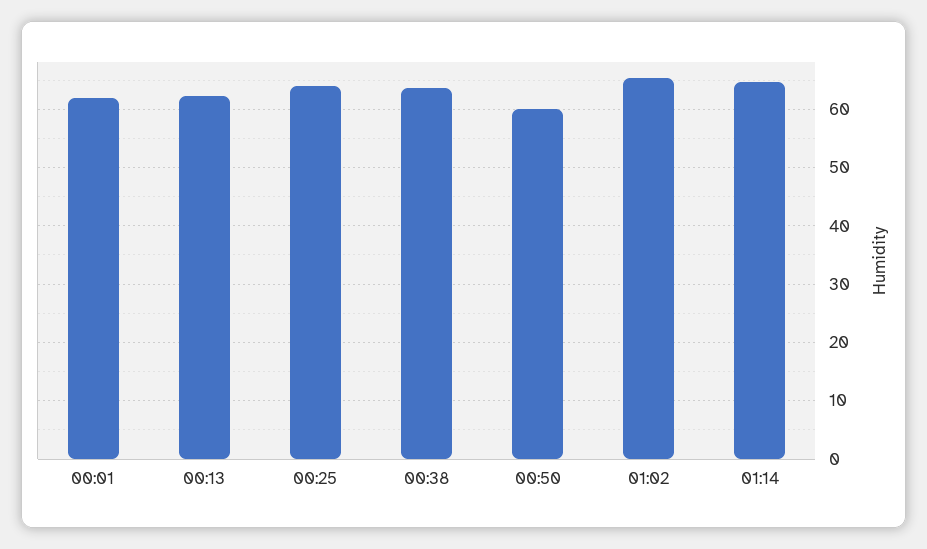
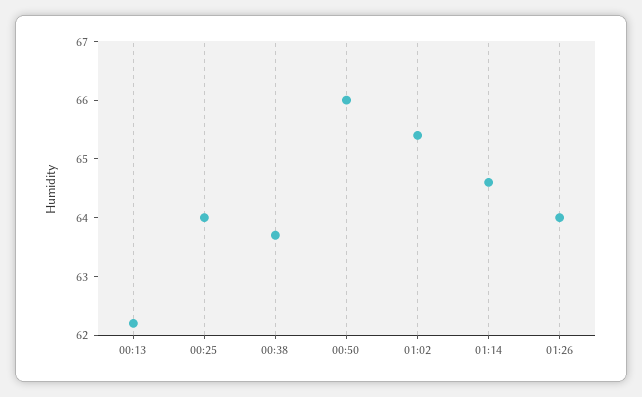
00:01: 62 -> none
00:50: 60 -> 66
01:26: none -> 64

